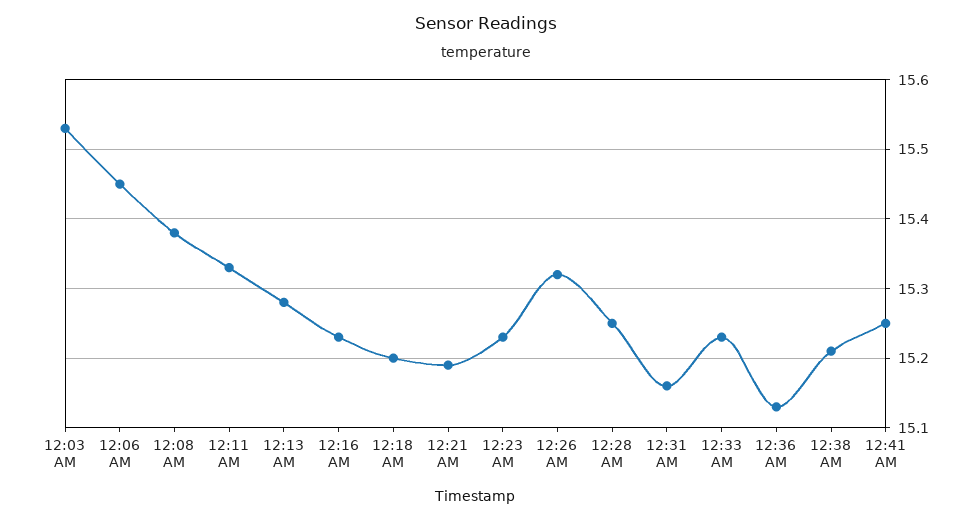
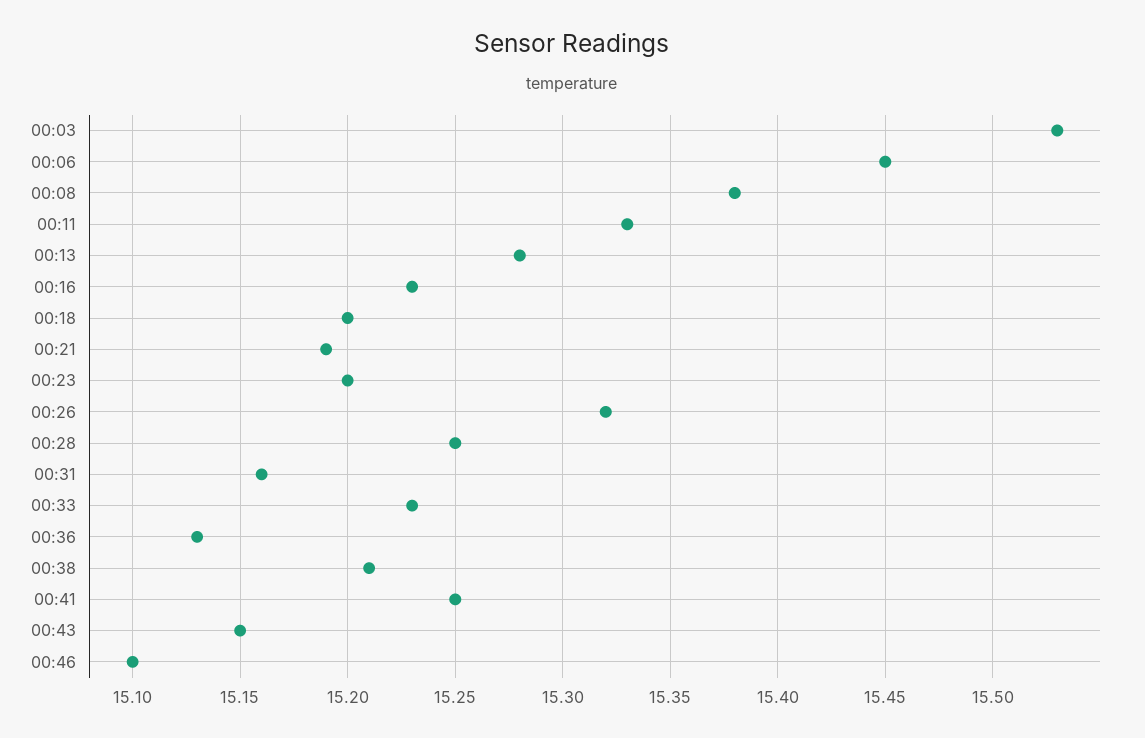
12:23 AM: 15.23 -> 15.2
00:43: none -> 15.15
00:46: none -> 15.1

